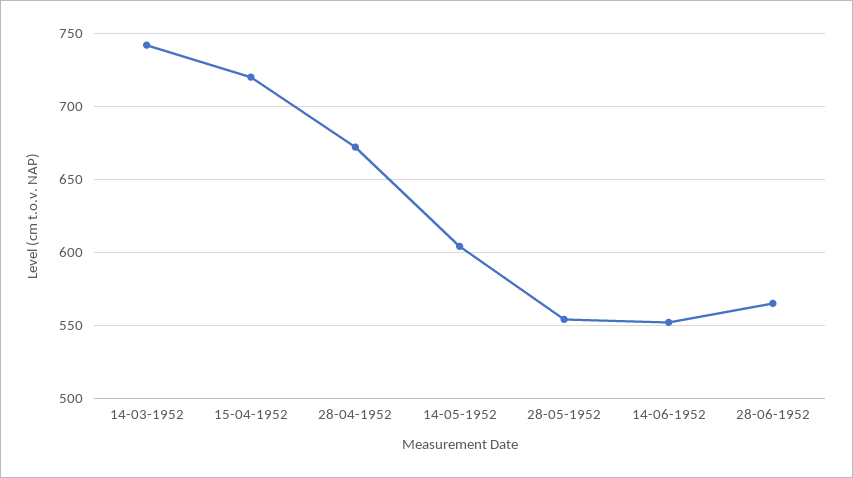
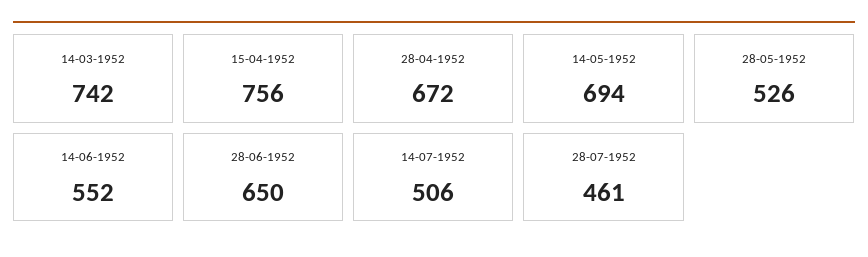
15-04-1952: 720 -> 756
14-05-1952: 605 -> 694
28-05-1952: 555 -> 526
28-06-1952: 565 -> 650
14-07-1952: none -> 506
28-07-1952: none -> 461

